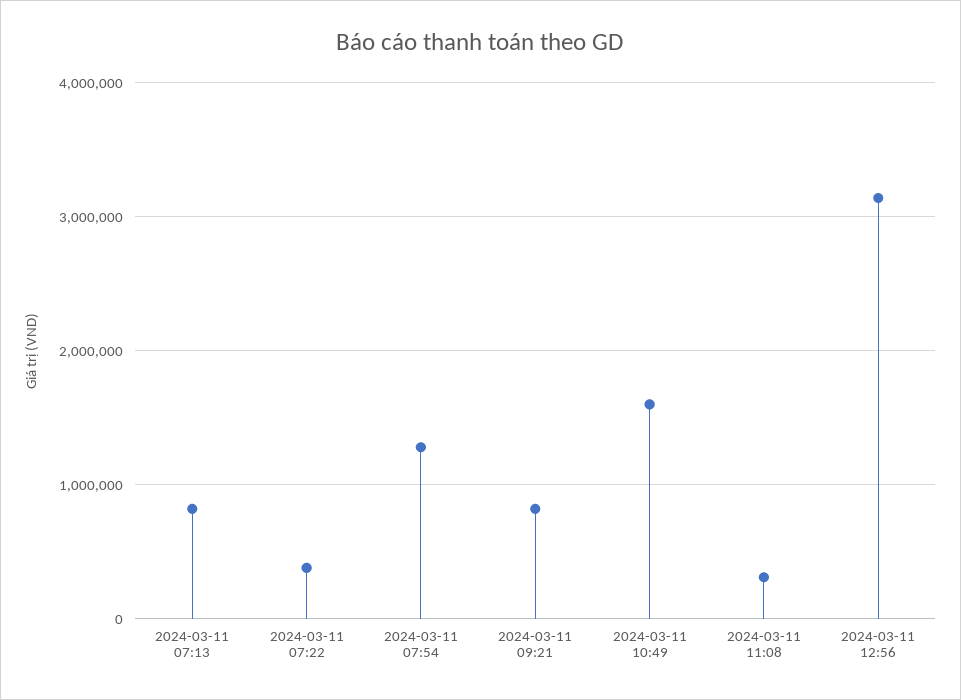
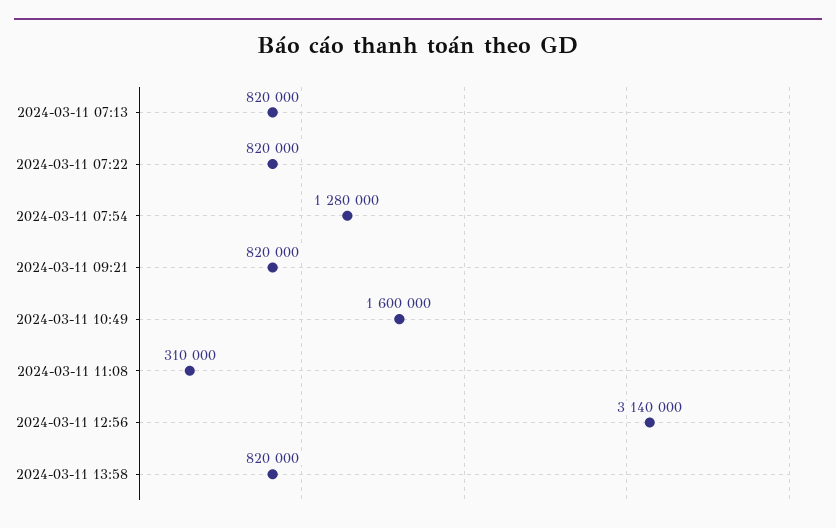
2024-03-11 07:22: 400000 -> 820000
2024-03-11 13:58: none -> 820000

